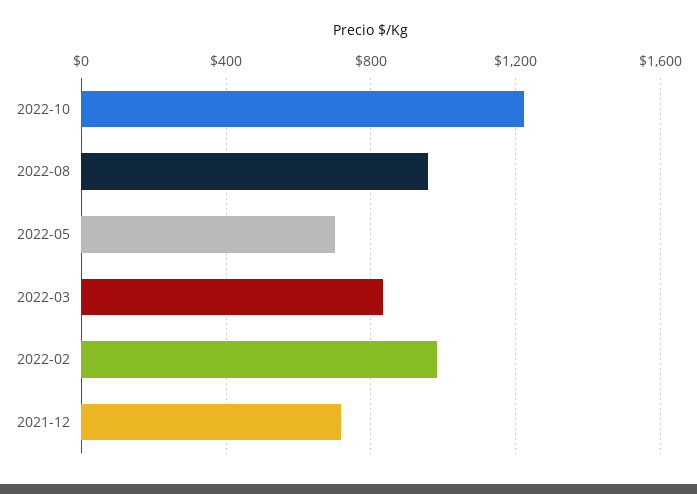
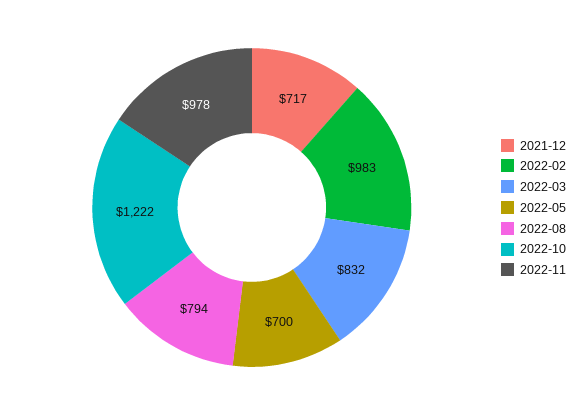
2022-08: 950 -> 794
2022-11: none -> 978

